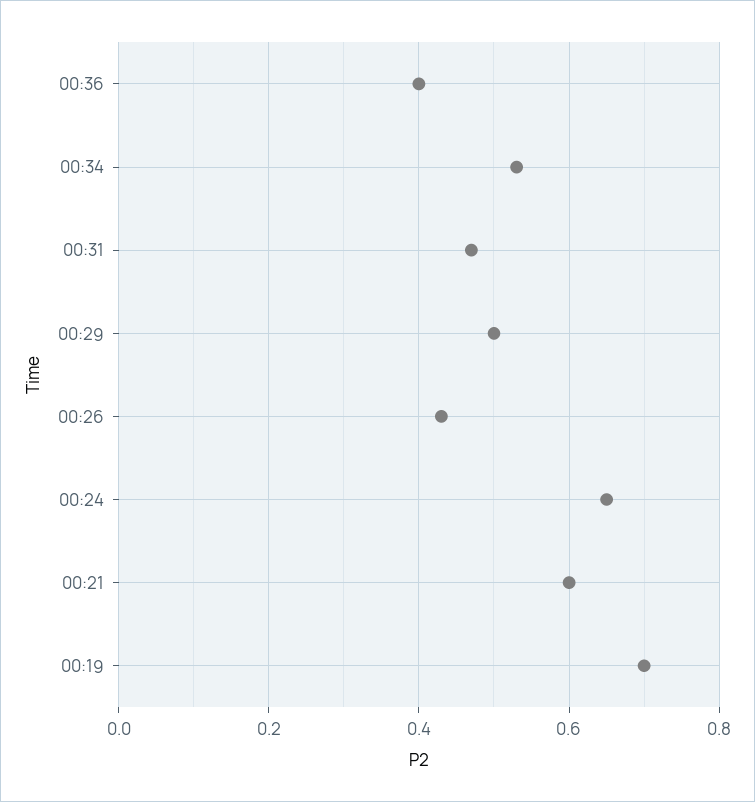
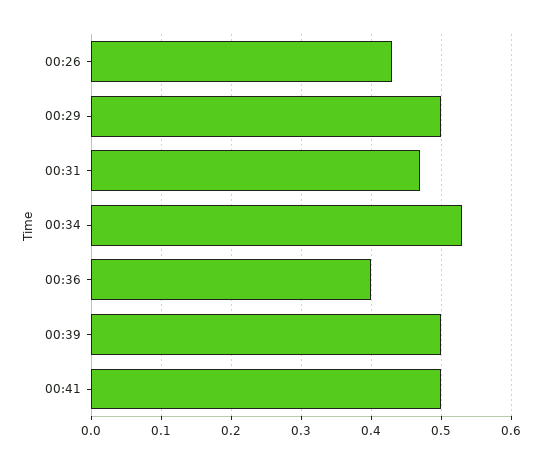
00:24: 0.65 -> none
00:21: 0.6 -> none
00:19: 0.7 -> none
00:39: none -> 0.5
00:41: none -> 0.5

